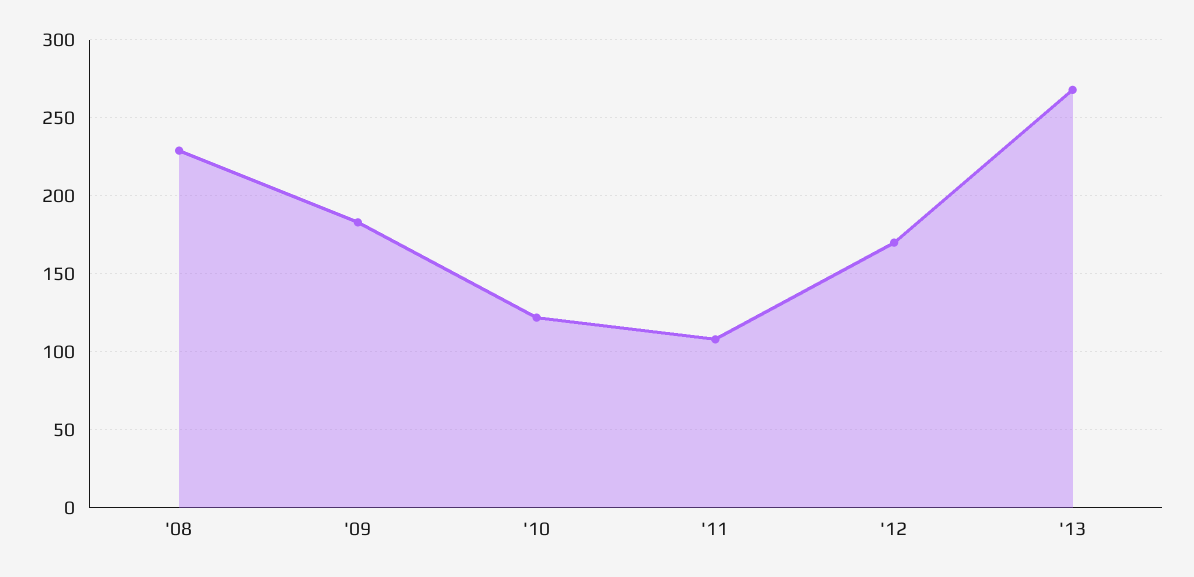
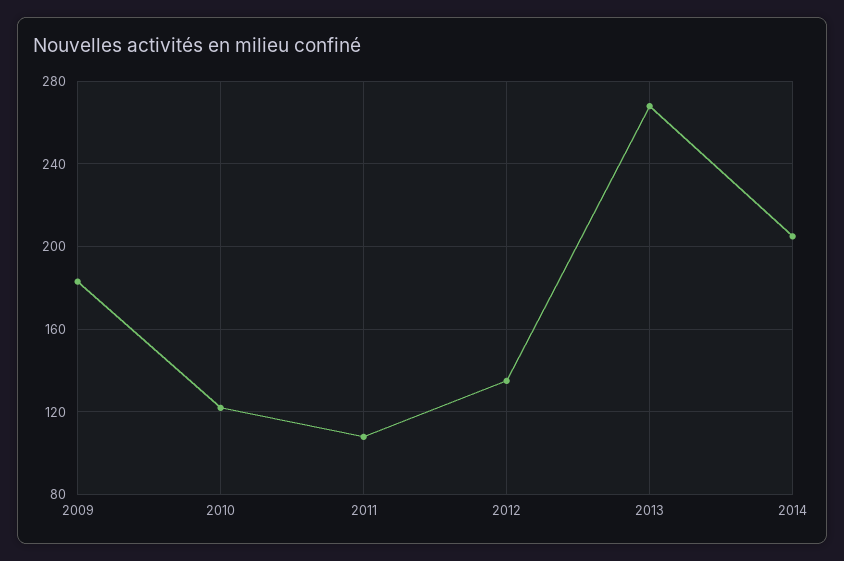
'08: 230 -> none
'12: 170 -> 135
2014: none -> 205

